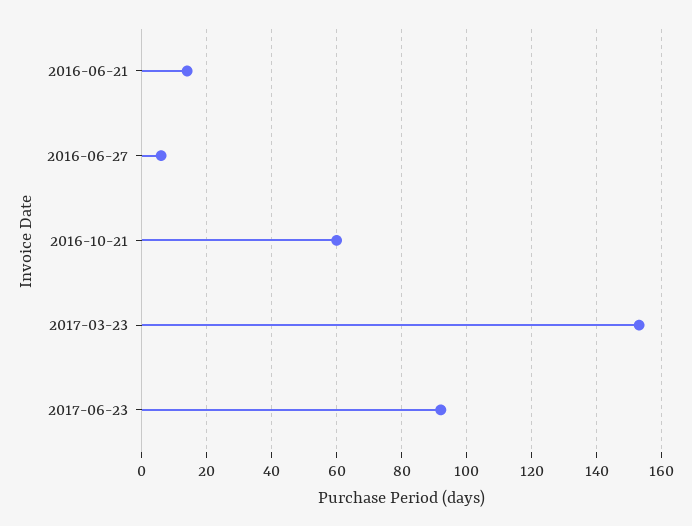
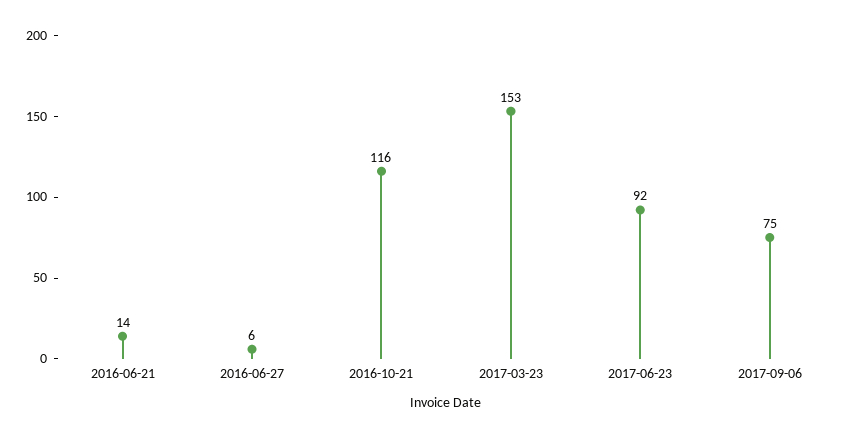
2016-10-21: 60 -> 116
2017-09-06: none -> 75

